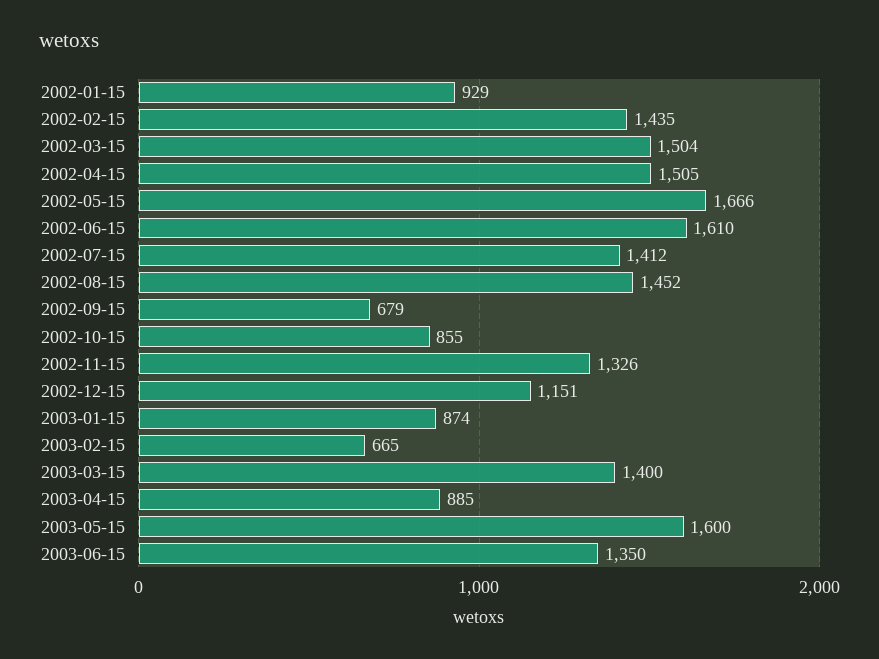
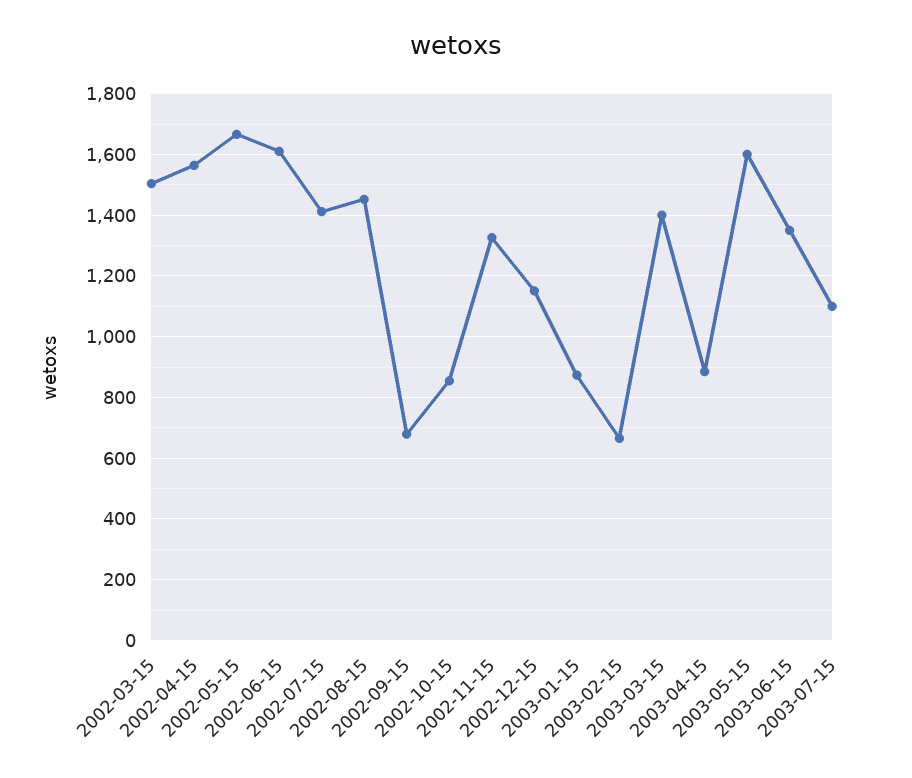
2002-01-15: 929 -> none
2002-02-15: 1435 -> none
2002-04-15: 1505 -> 1560
2003-07-15: none -> 1100

